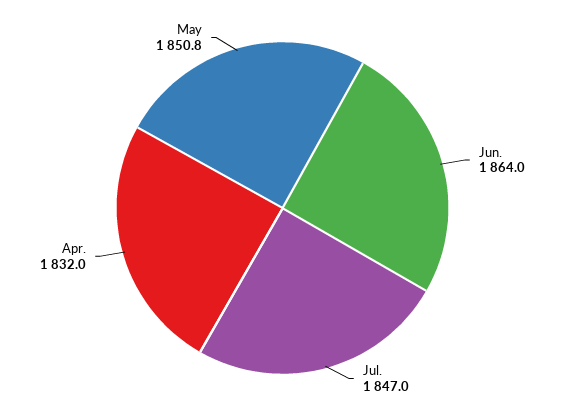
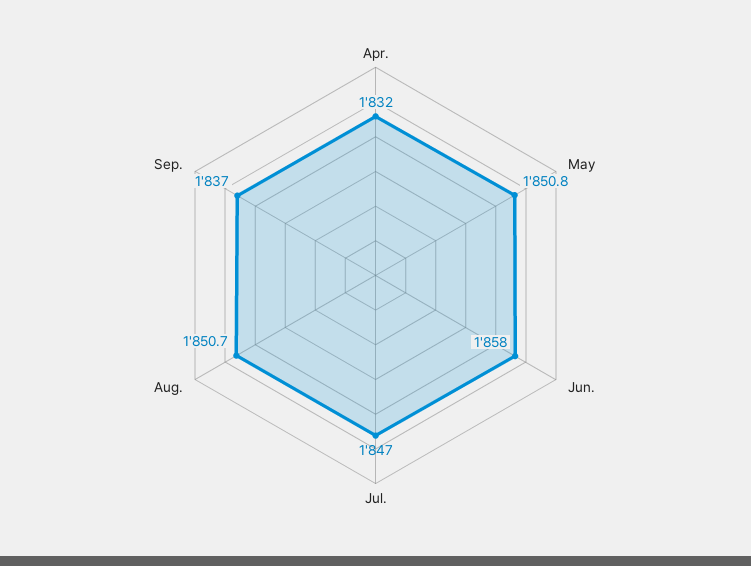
Jun.: 1864 -> 1858
Aug.: none -> 1850.7
Sep.: none -> 1837

